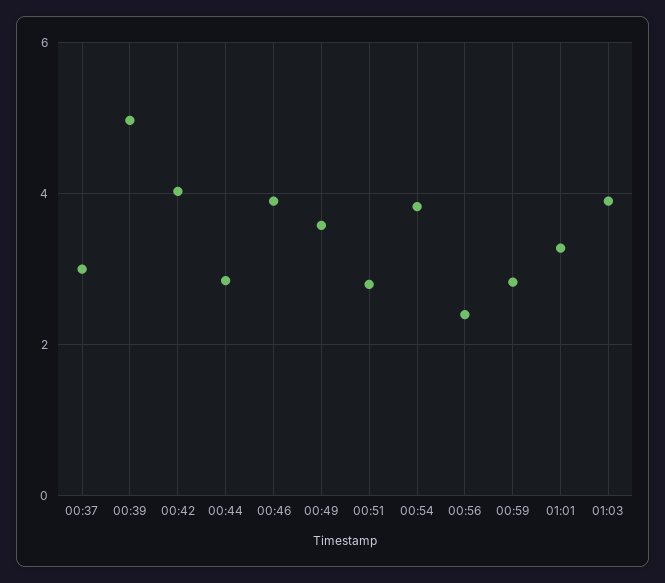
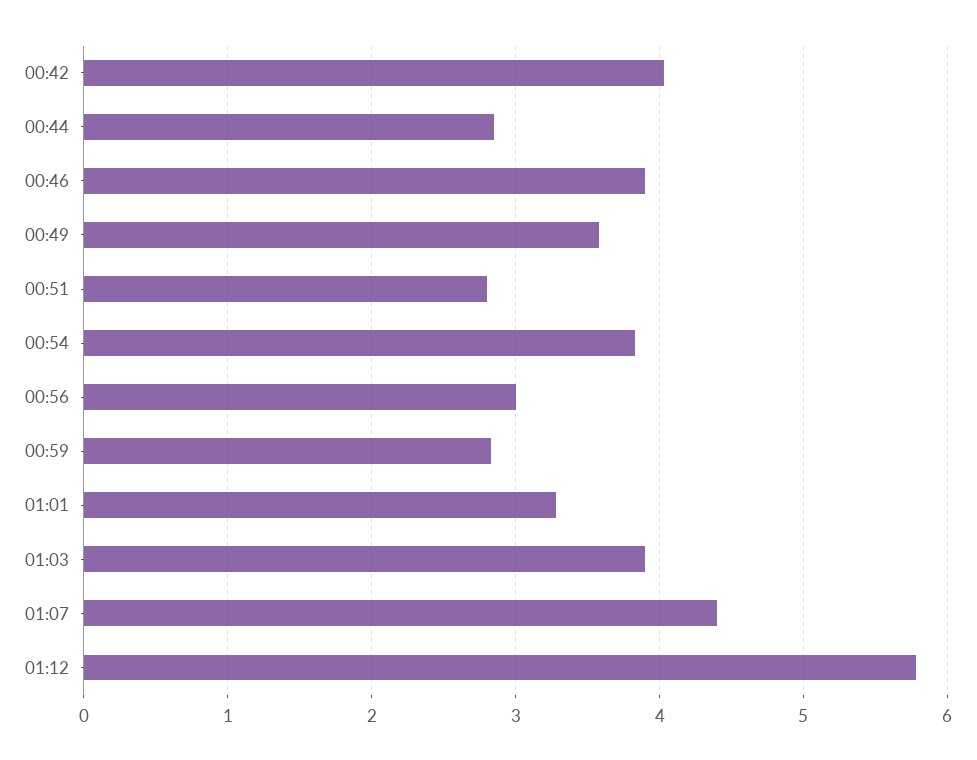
00:37: 3 -> none
00:39: 5 -> none
00:56: 2.4 -> 3
01:07: none -> 4.4
01:12: none -> 5.8

